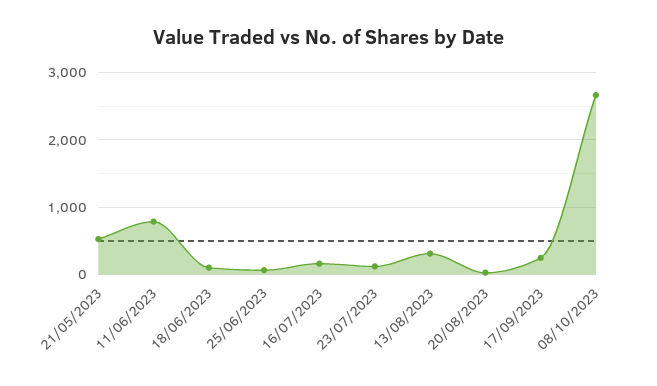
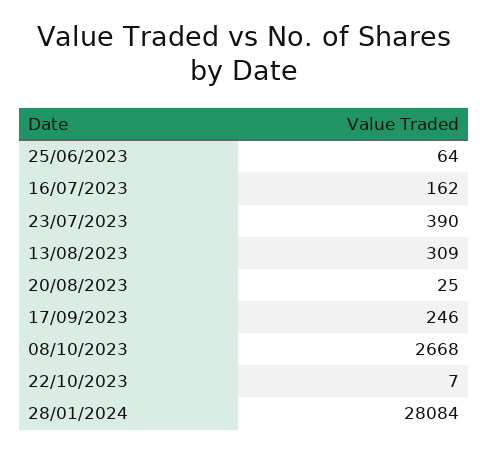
21/05/2023: 500 -> none
11/06/2023: 800 -> none
18/06/2023: 100 -> none
23/07/2023: 100 -> 390
22/10/2023: none -> 7
28/01/2024: none -> 28084

